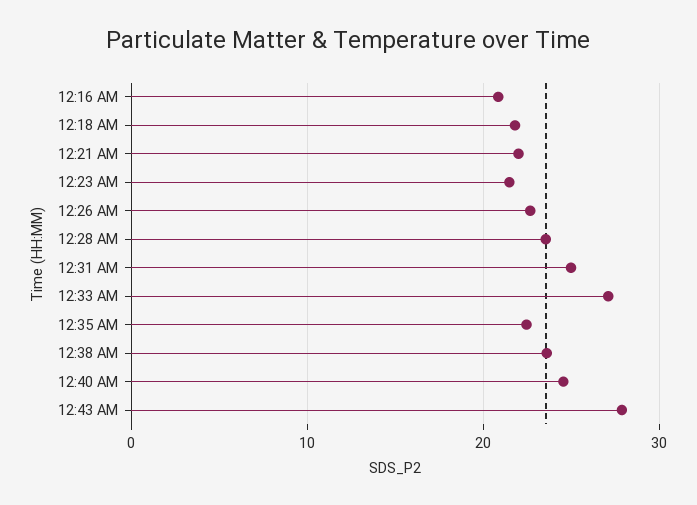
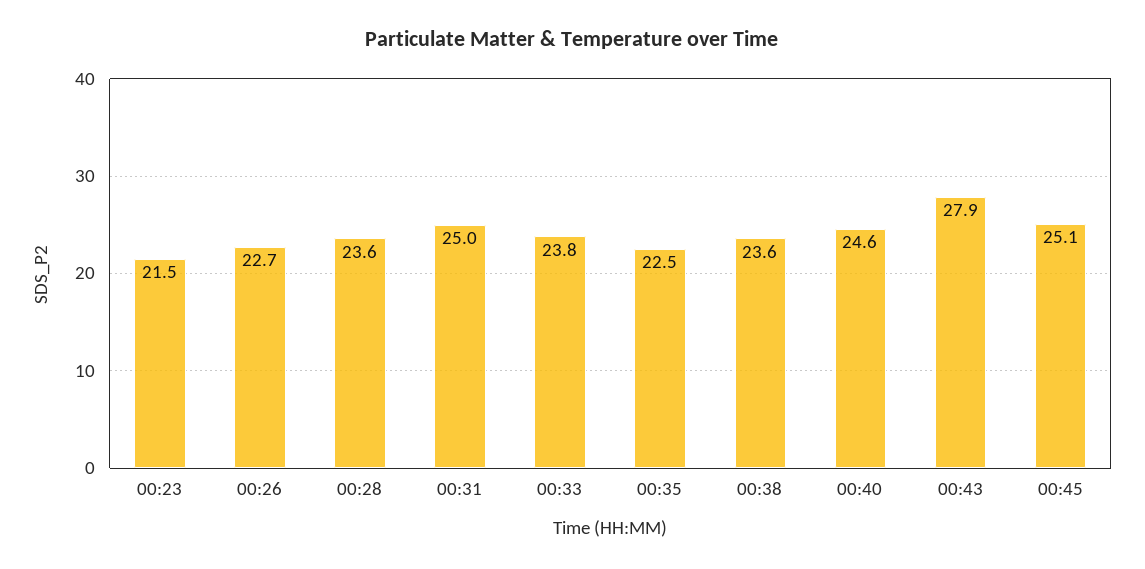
12:16 AM: 21 -> none
12:18 AM: 22 -> none
12:21 AM: 22 -> none
12:33 AM: 27 -> 23.8
00:45: none -> 25.1

